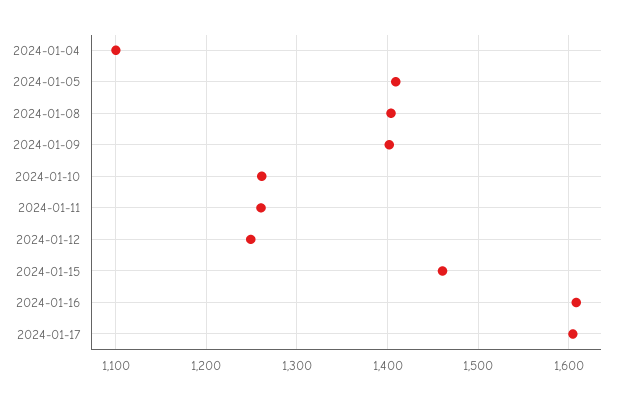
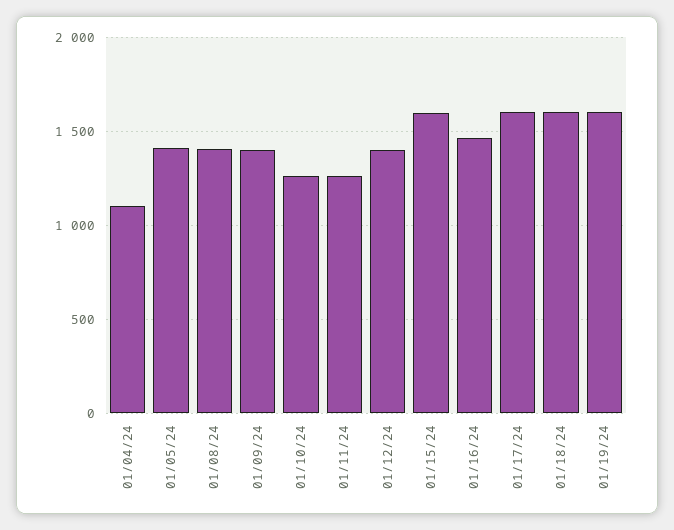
2024-01-12: 1250 -> 1400
2024-01-15: 1460 -> 1600
2024-01-16: 1610 -> 1450
01/18/24: none -> 1600
01/19/24: none -> 1600

